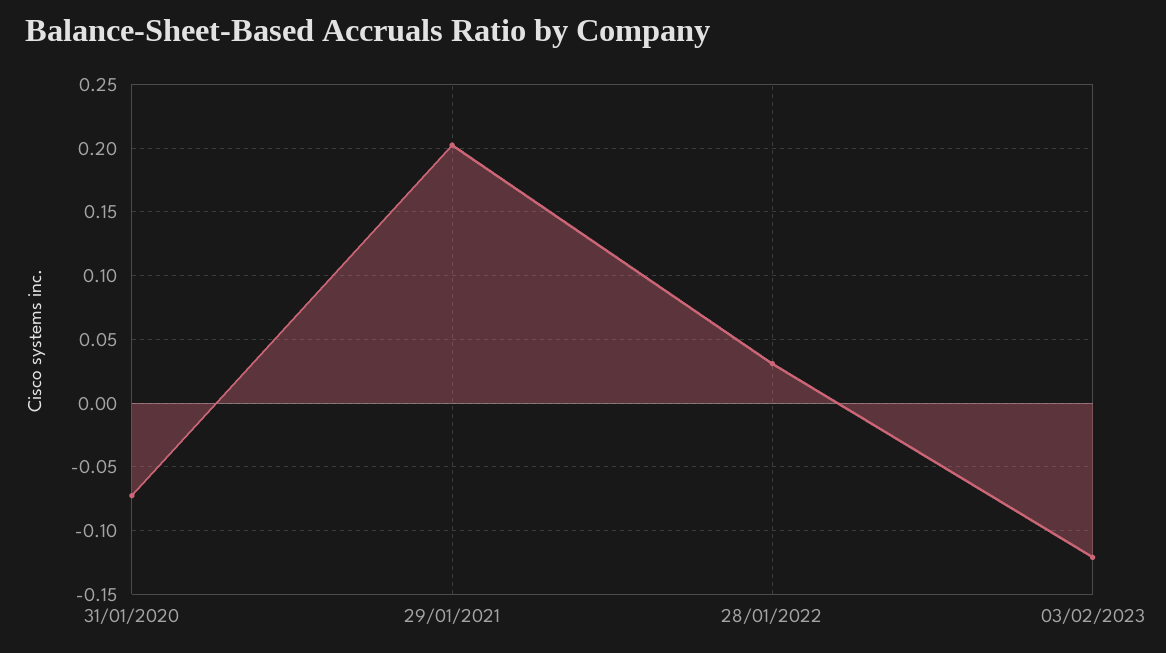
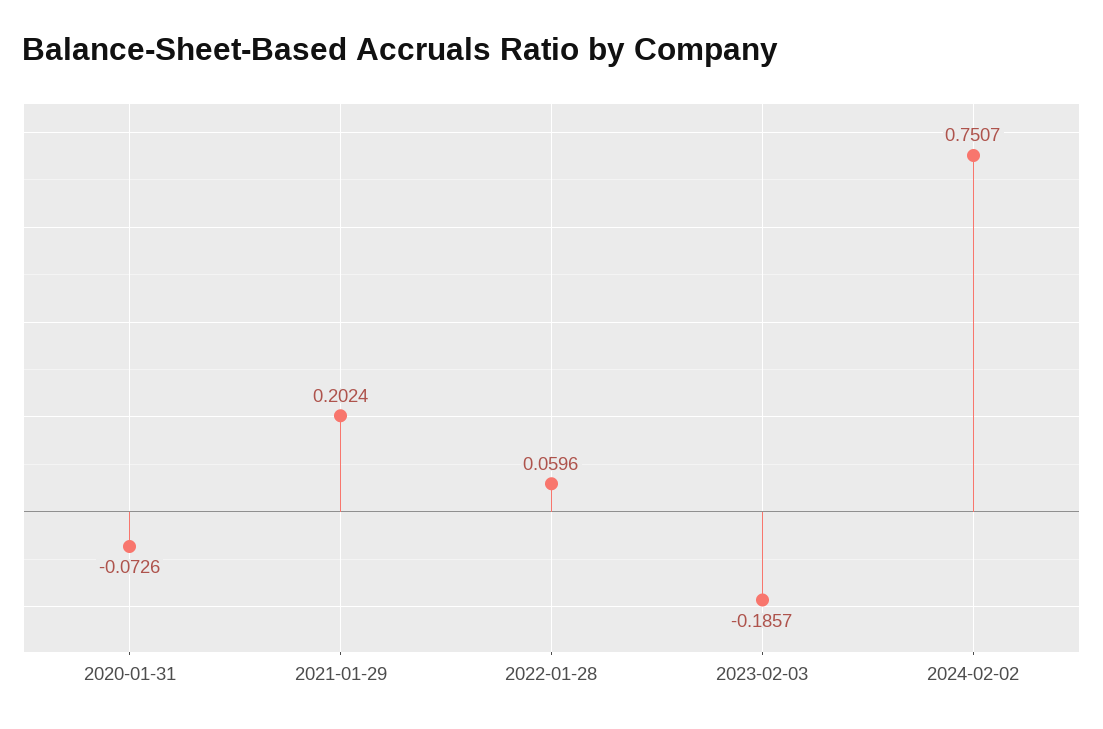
28/01/2022: 0.03 -> 0.0596
03/02/2023: -0.12 -> -0.1857
2024-02-02: none -> 0.7507

